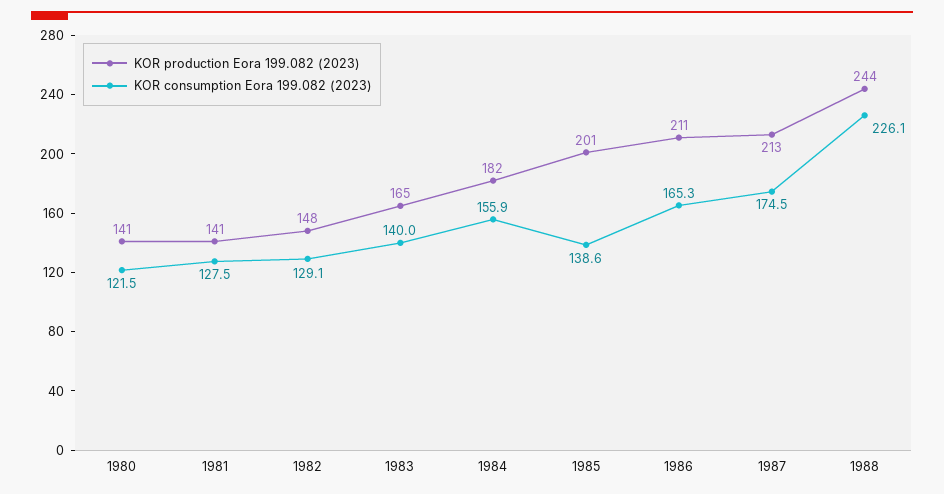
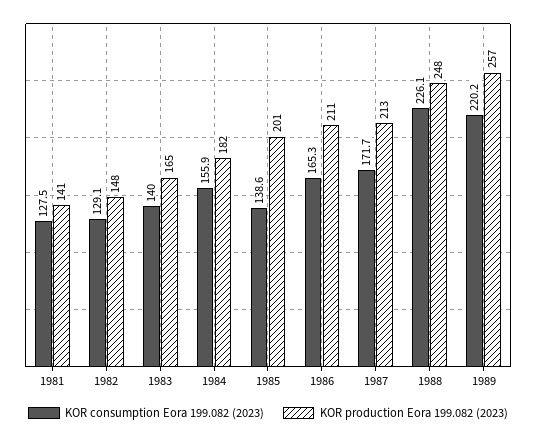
KOR production Eora 199.082 (2023), 1980: 141 -> none
KOR consumption Eora 199.082 (2023), 1980: 121.5 -> none
KOR consumption Eora 199.082 (2023), 1987: 174.5 -> 171.7
KOR production Eora 199.082 (2023), 1988: 244 -> 248
KOR consumption Eora 199.082 (2023), 1989: none -> 220.2
KOR production Eora 199.082 (2023), 1989: none -> 257

